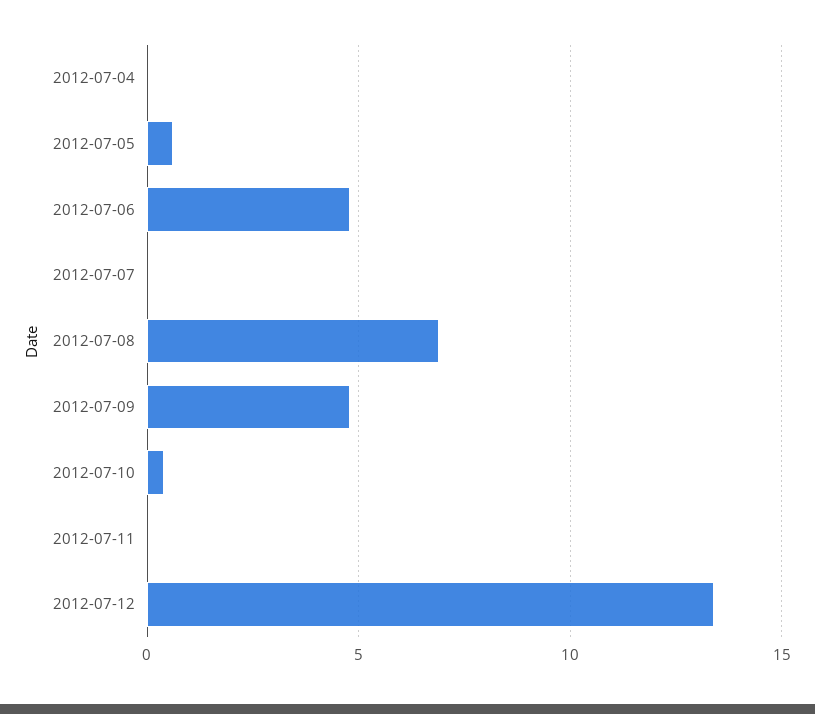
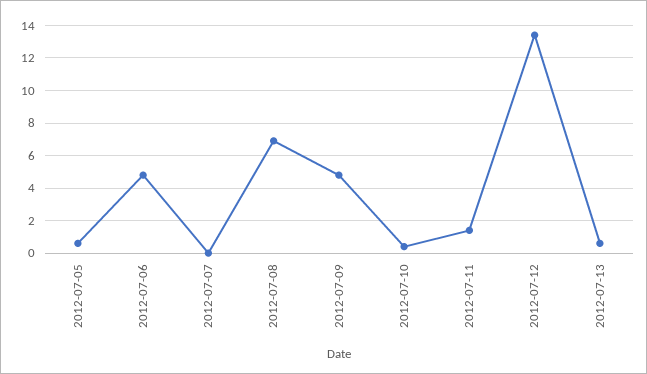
2012-07-04: 0 -> none
2012-07-11: 0 -> 1.5
2012-07-13: none -> 0.5

